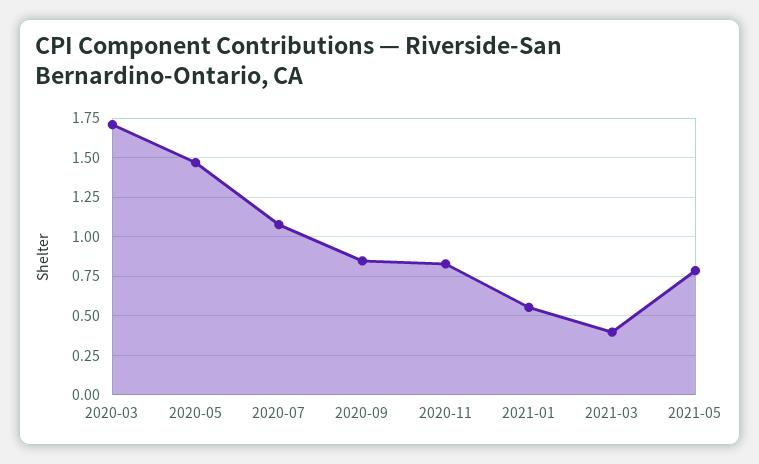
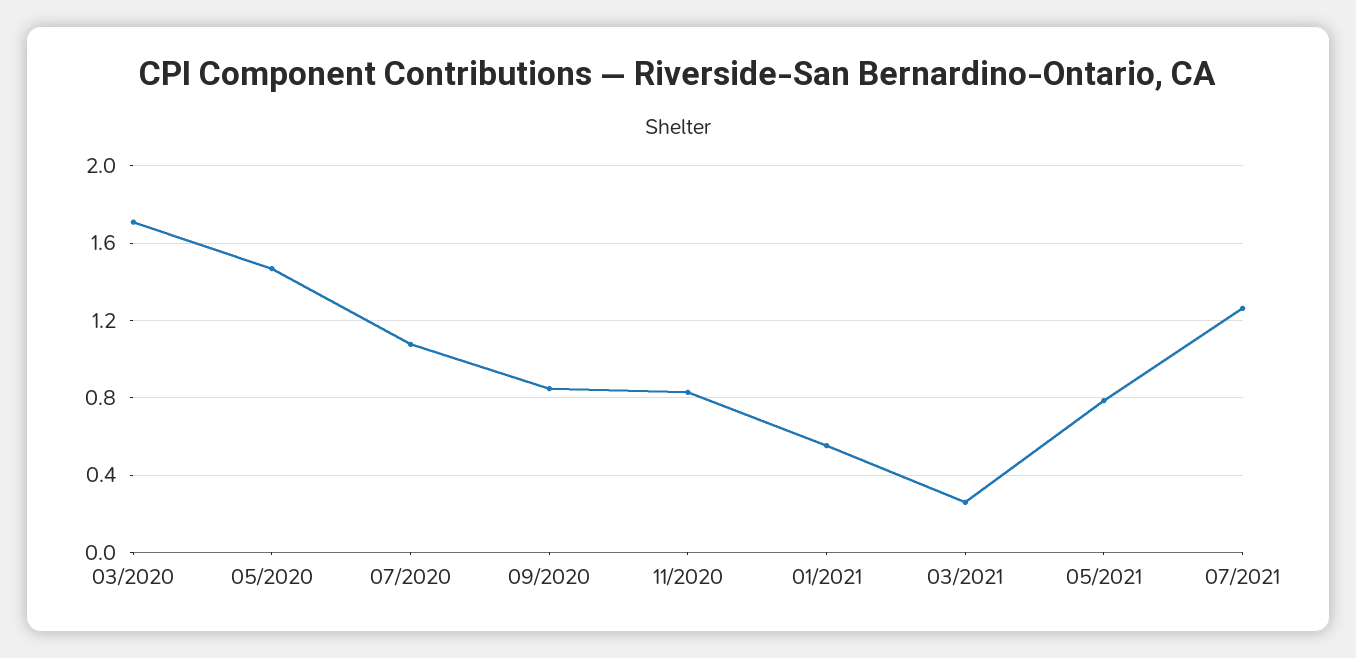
2021-03: 0.4 -> 0.25
07/2021: none -> 1.25

